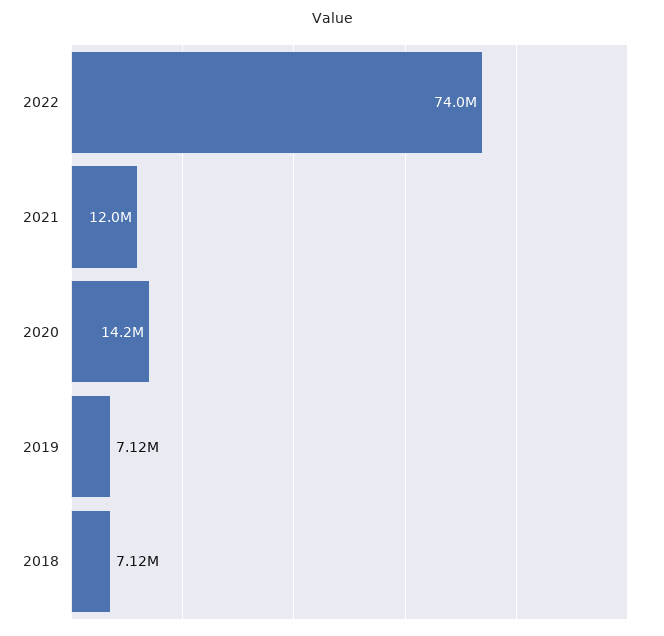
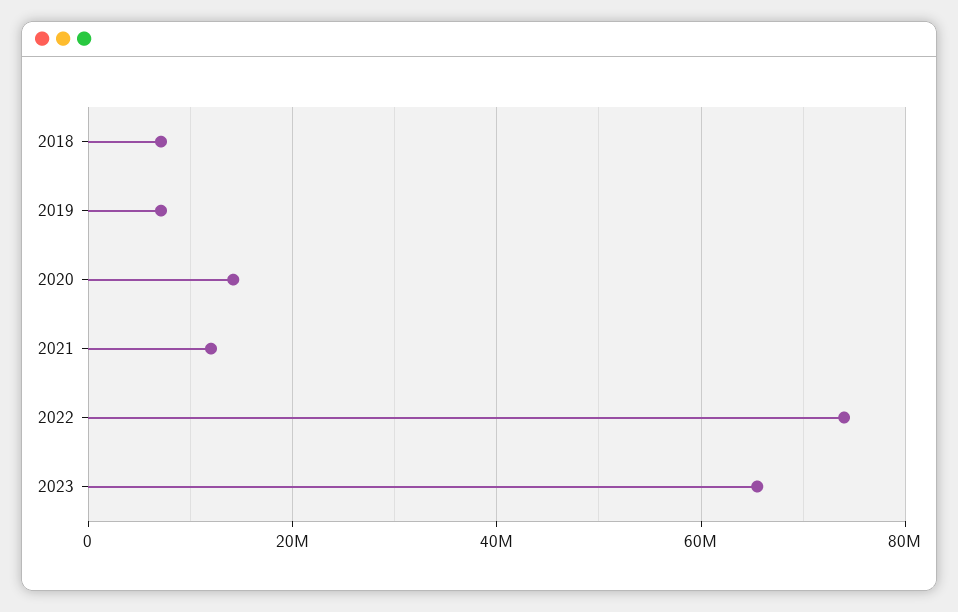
2023: none -> 66000000

